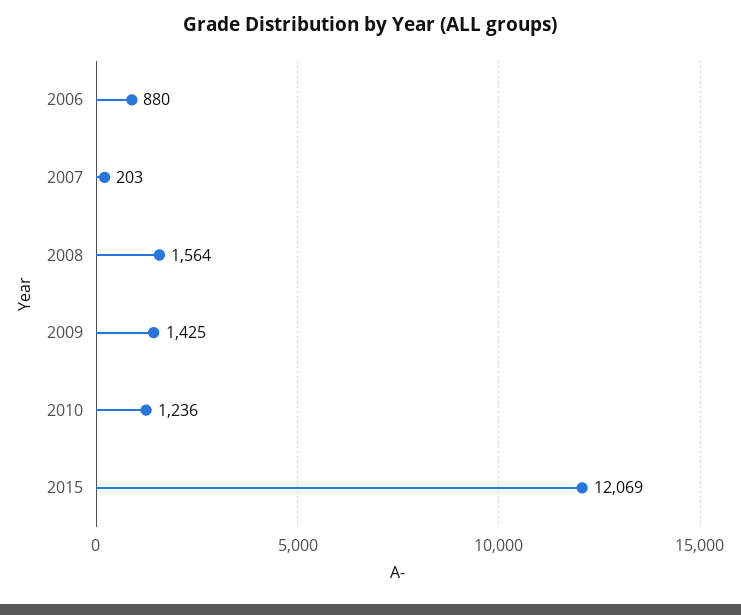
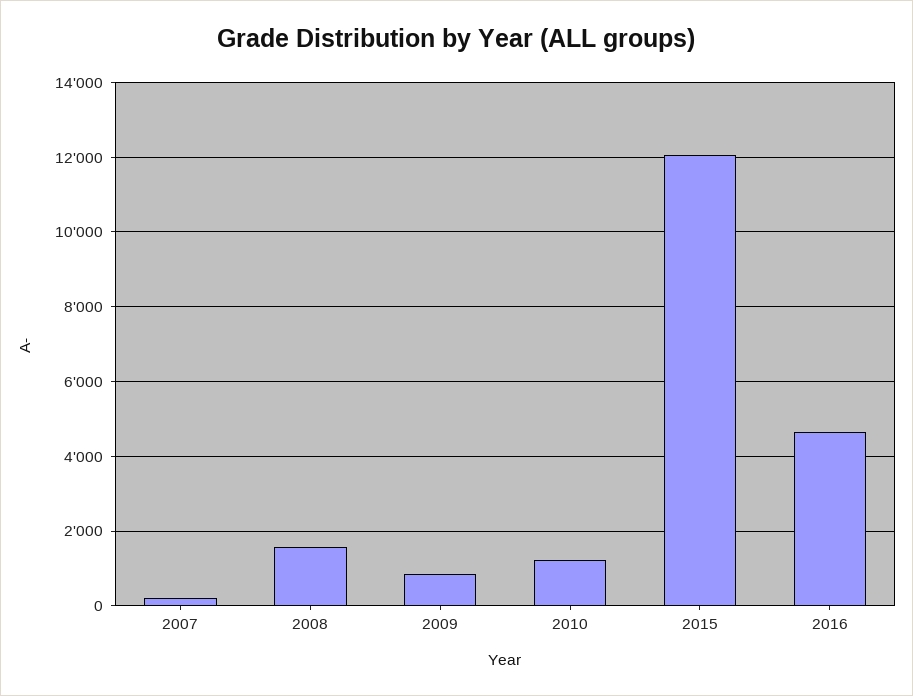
2006: 880 -> none
2009: 1425 -> 800
2016: none -> 4600

